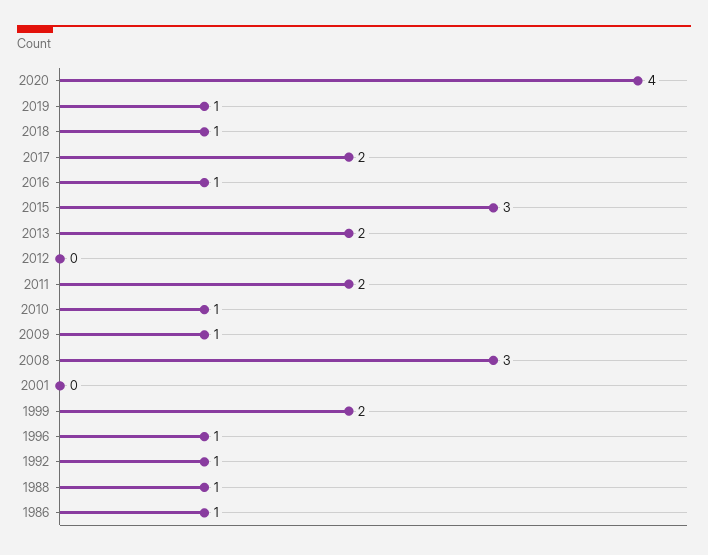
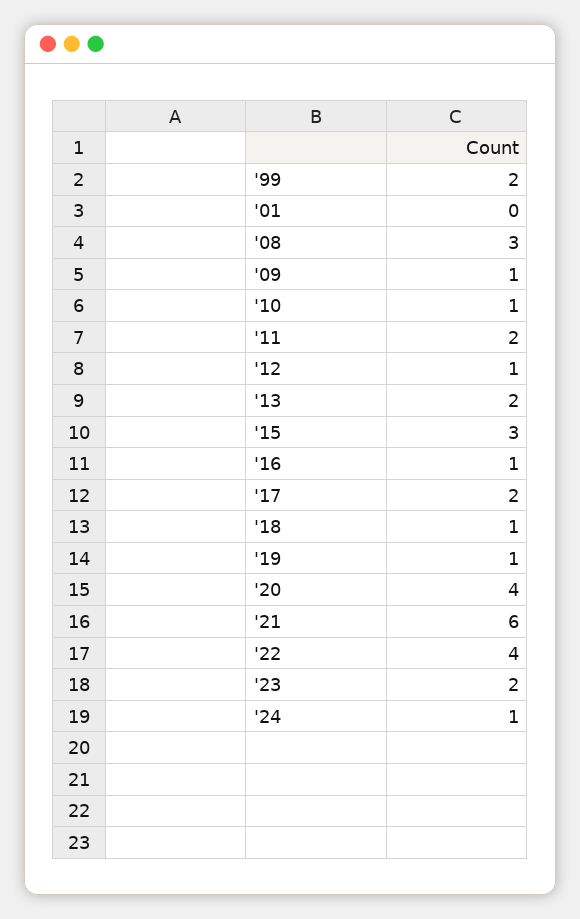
2012: 0 -> 1
1996: 1 -> none
1992: 1 -> none
1988: 1 -> none
1986: 1 -> none
'21: none -> 6
'22: none -> 4
'23: none -> 2
'24: none -> 1

